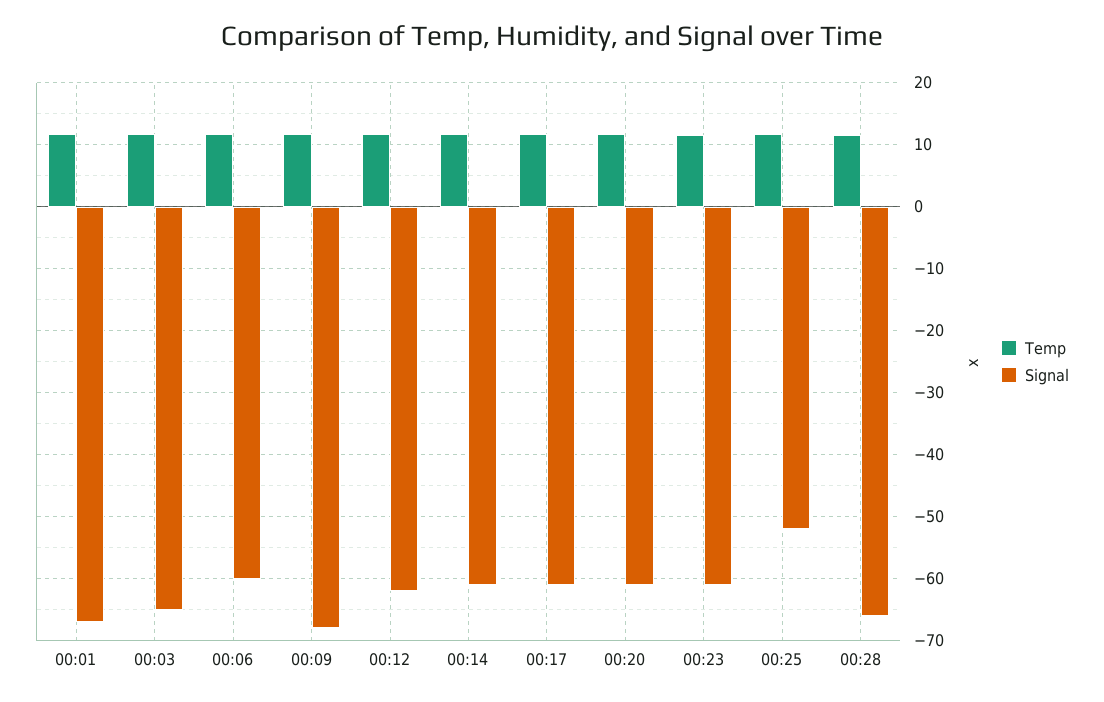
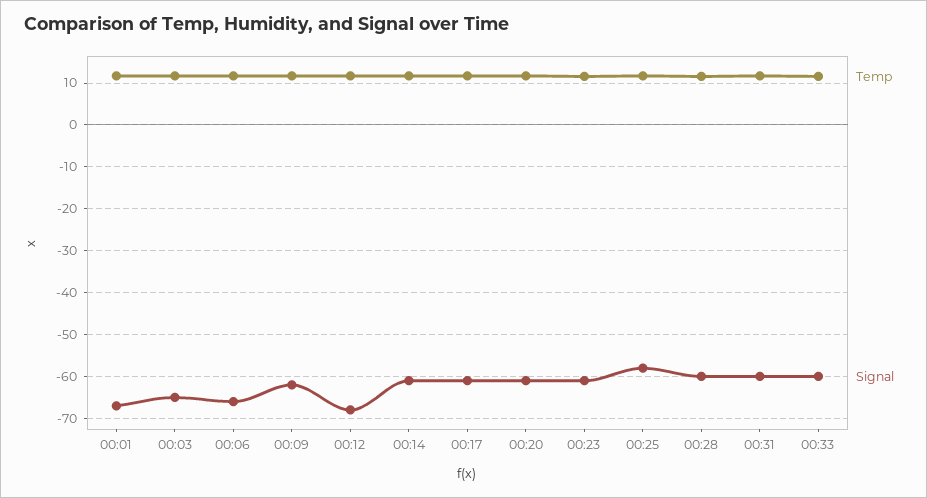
Signal, 00:06: -60 -> -66
Signal, 00:09: -68 -> -62
Signal, 00:12: -62 -> -68
Signal, 00:25: -52 -> -58
Signal, 00:28: -66 -> -60
Temp, 00:31: none -> 12
Signal, 00:31: none -> -60
Temp, 00:33: none -> 12
Signal, 00:33: none -> -60

